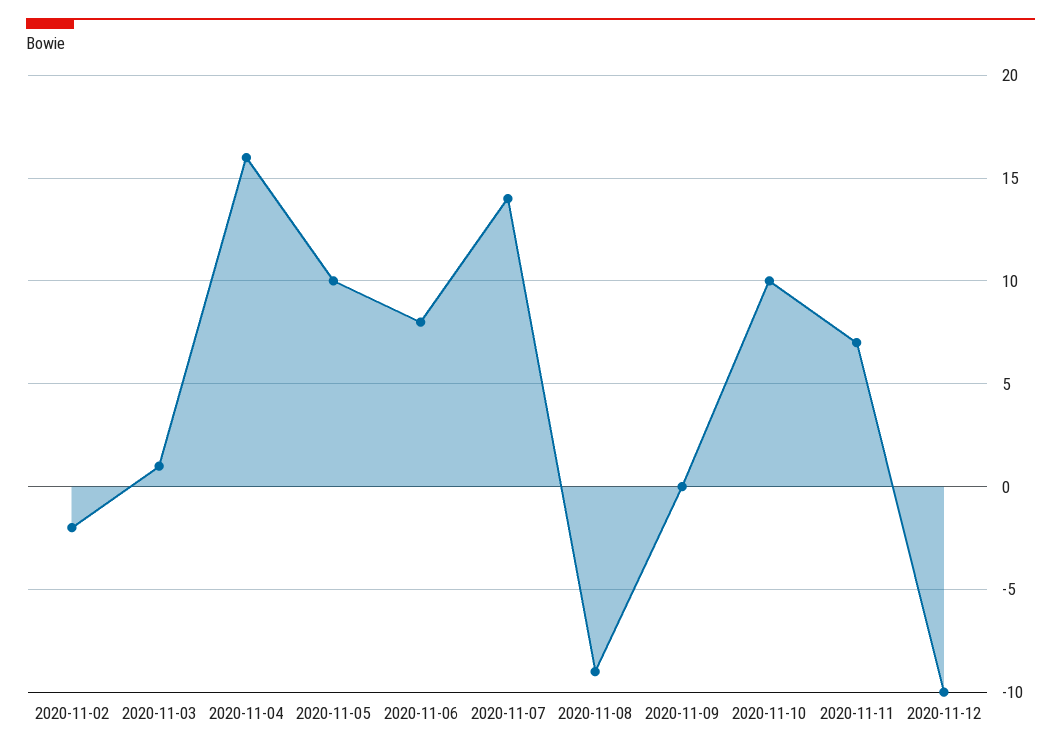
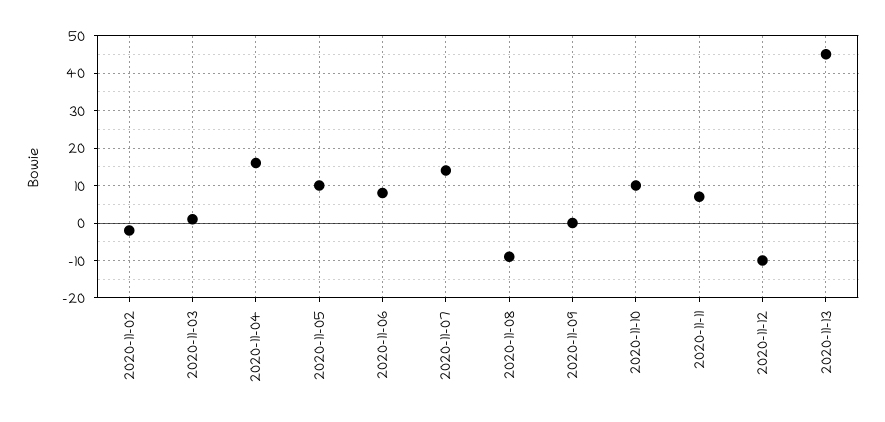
2020-11-13: none -> 45

